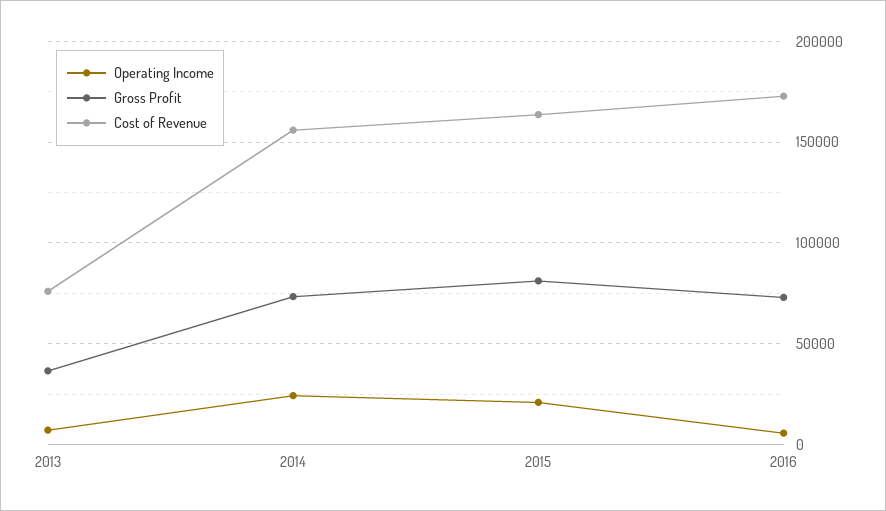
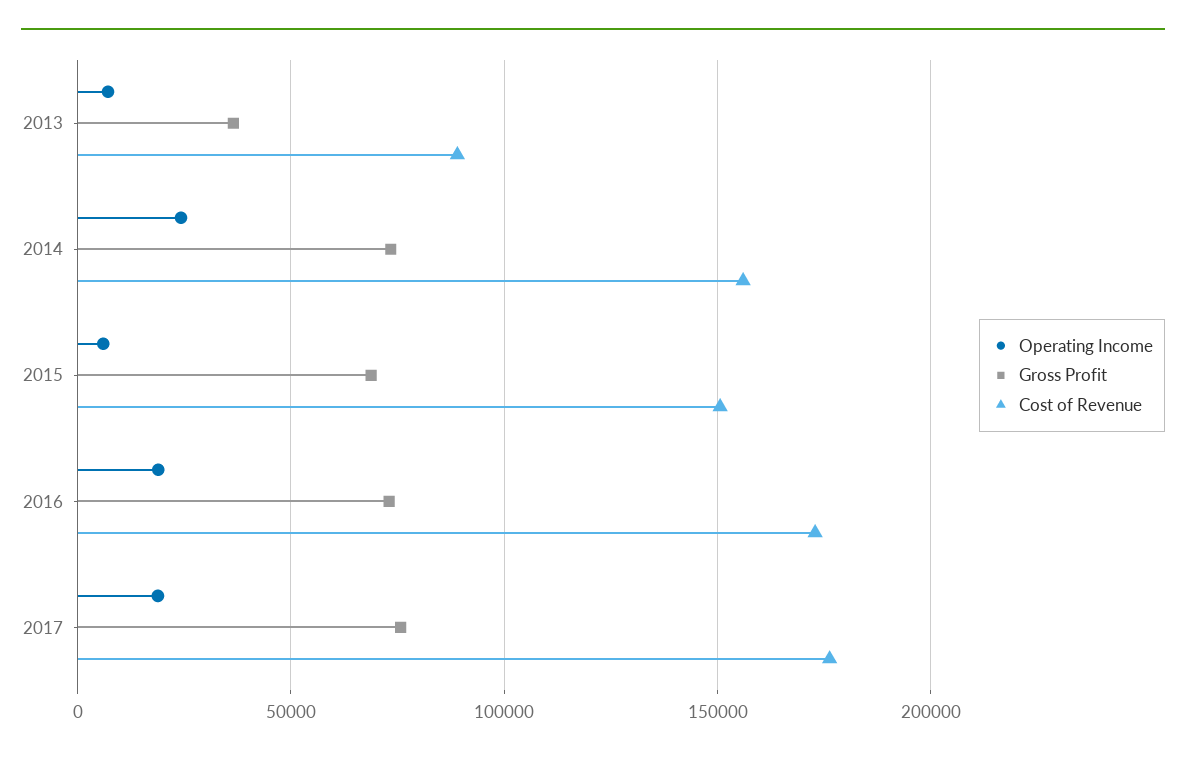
Cost of Revenue, 2013: 75000 -> 90000
Operating Income, 2015: 20000 -> 5000
Gross Profit, 2015: 80000 -> 70000
Cost of Revenue, 2015: 165000 -> 150000
Operating Income, 2016: 5000 -> 20000
Operating Income, 2017: none -> 20000
Gross Profit, 2017: none -> 75000
Cost of Revenue, 2017: none -> 175000

